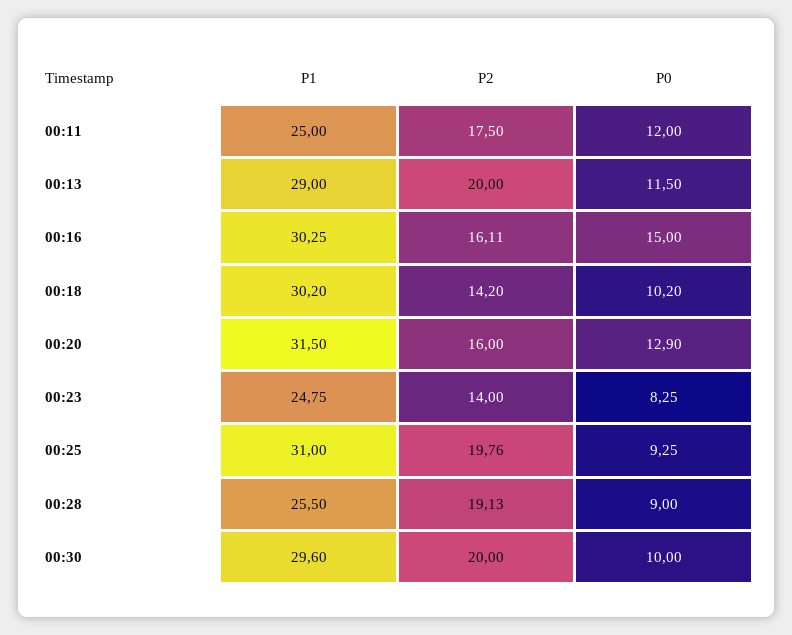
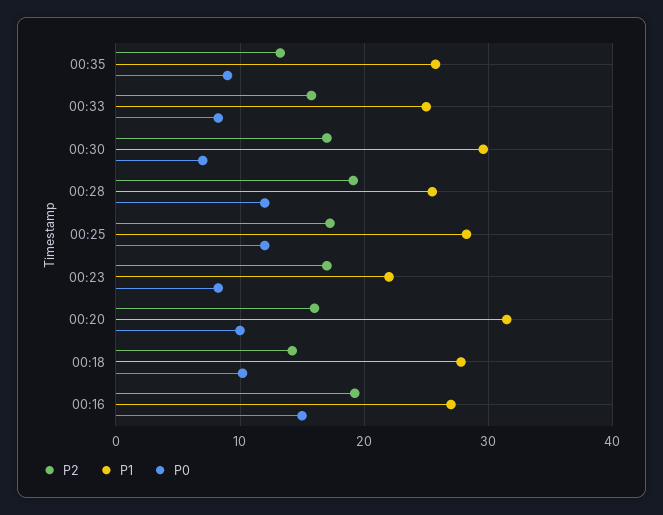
P1, 00:11: 25 -> none
P2, 00:11: 17.5 -> none
P0, 00:11: 12 -> none
P1, 00:13: 29 -> none
P2, 00:13: 20 -> none
P0, 00:13: 11.5 -> none
P1, 00:16: 30.25 -> 27
P2, 00:16: 16.11 -> 19
P1, 00:18: 30.2 -> 28
P0, 00:20: 12.9 -> 10
P1, 00:23: 24.75 -> 22
P2, 00:23: 14 -> 17
P1, 00:25: 31 -> 28
P2, 00:25: 19.76 -> 17
P0, 00:25: 9.25 -> 12
P0, 00:28: 9 -> 12
P2, 00:30: 20 -> 17
P0, 00:30: 10 -> 7
P2, 00:35: none -> 13
P1, 00:35: none -> 26
P0, 00:35: none -> 9
P2, 00:33: none -> 16
P1, 00:33: none -> 25
P0, 00:33: none -> 8

